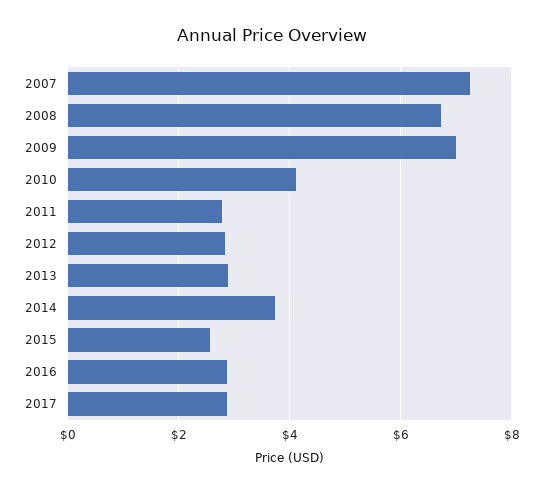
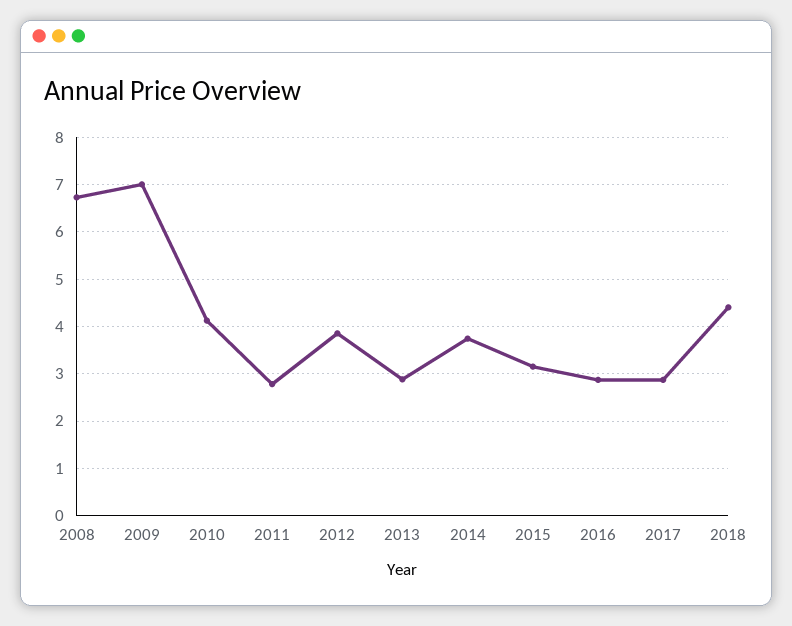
2007: 7.2 -> none
2012: 2.8 -> 3.8
2015: 2.6 -> 3.2
2018: none -> 4.4

